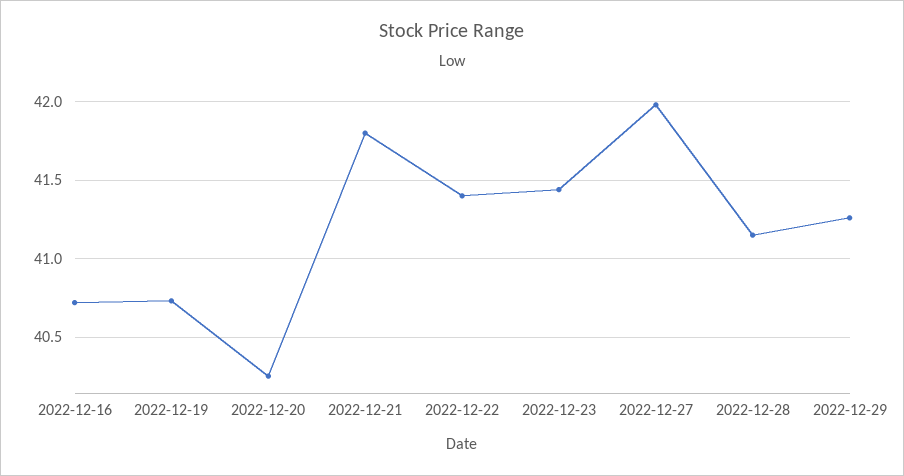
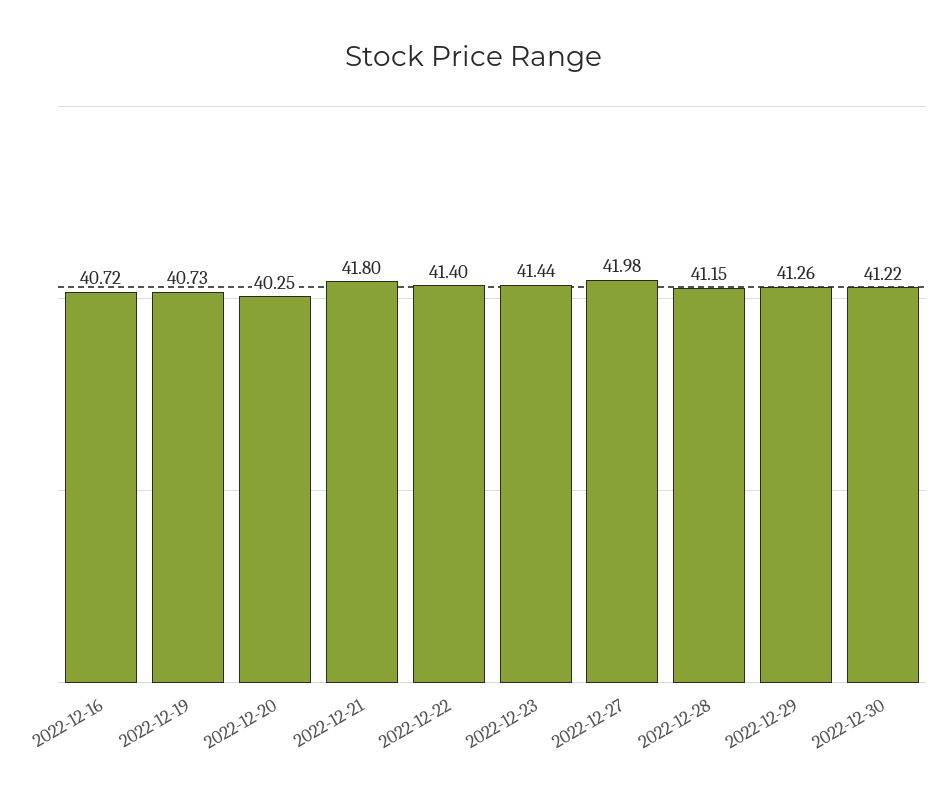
2022-12-30: none -> 41.22

